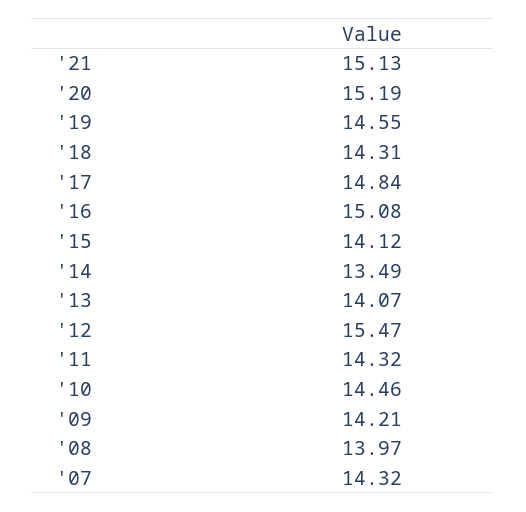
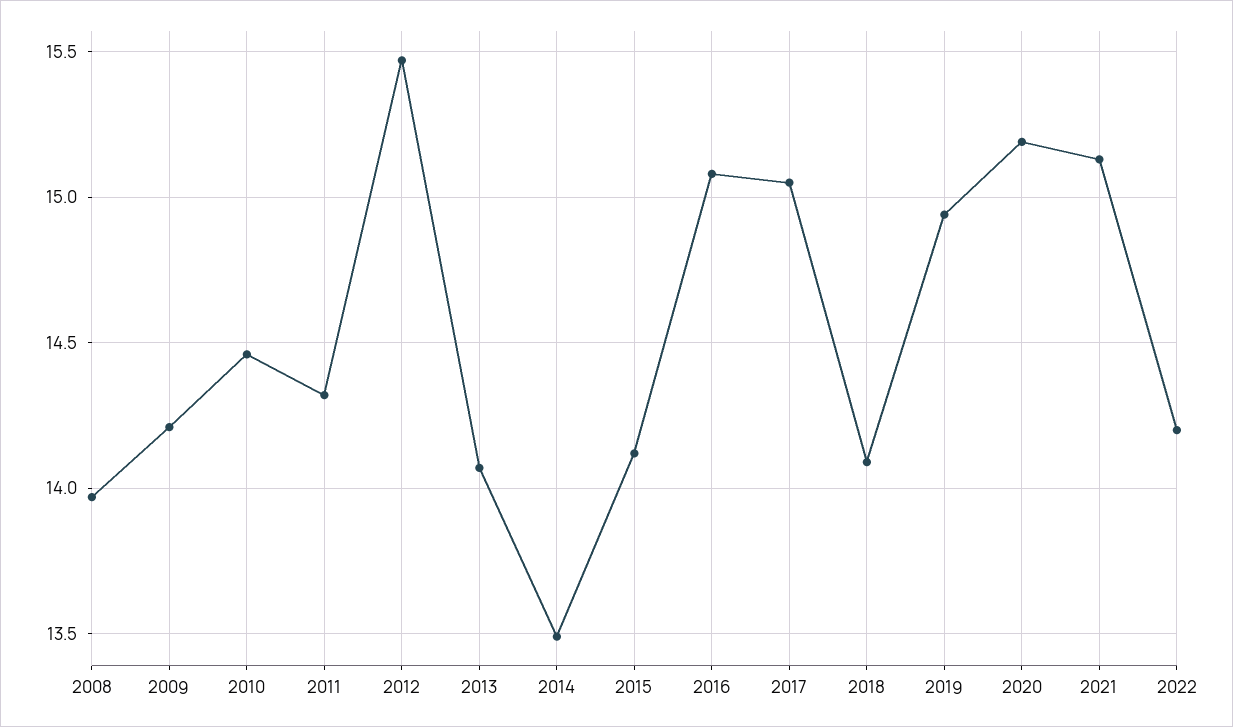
'19: 14.55 -> 14.95
'18: 14.31 -> 14.1
'17: 14.84 -> 15.05
'07: 14.32 -> none
2022: none -> 14.2

